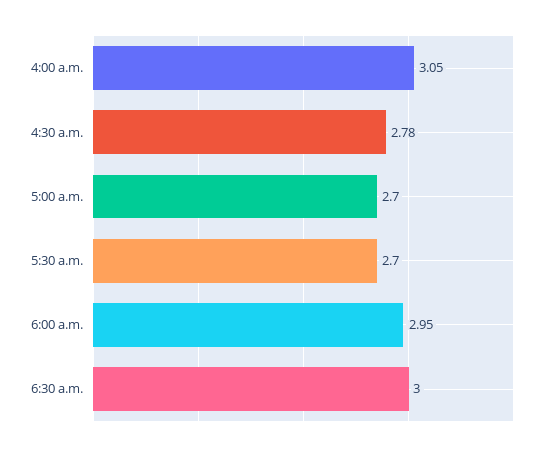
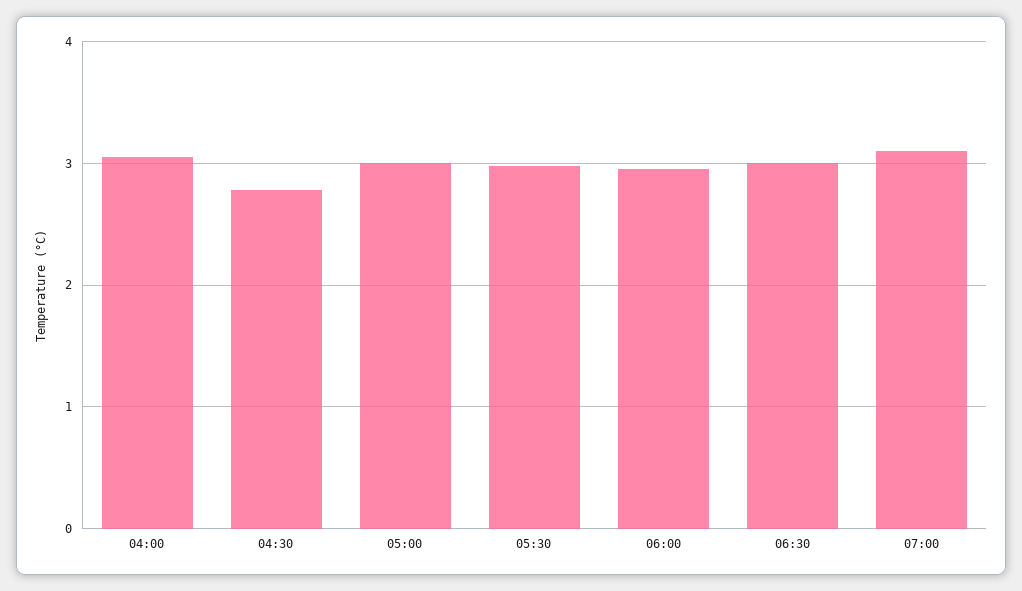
5:00 a.m.: 2.7 -> 3
5:30 a.m.: 2.7 -> 3
07:00: none -> 3.1

